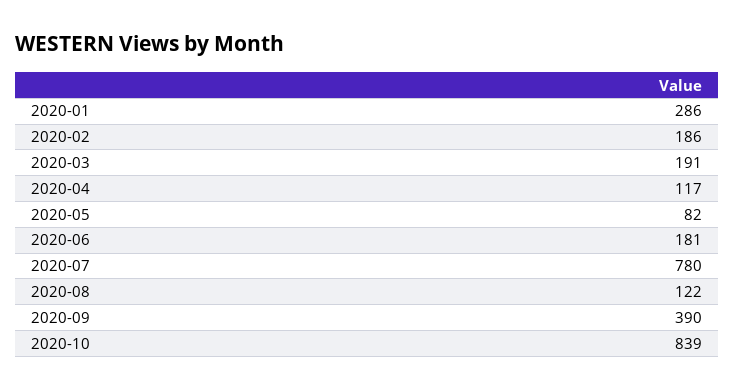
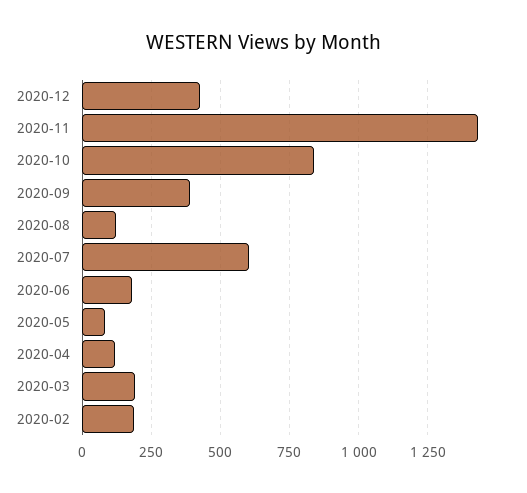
2020-01: 286 -> none
2020-07: 780 -> 600
2020-12: none -> 425
2020-11: none -> 1425

